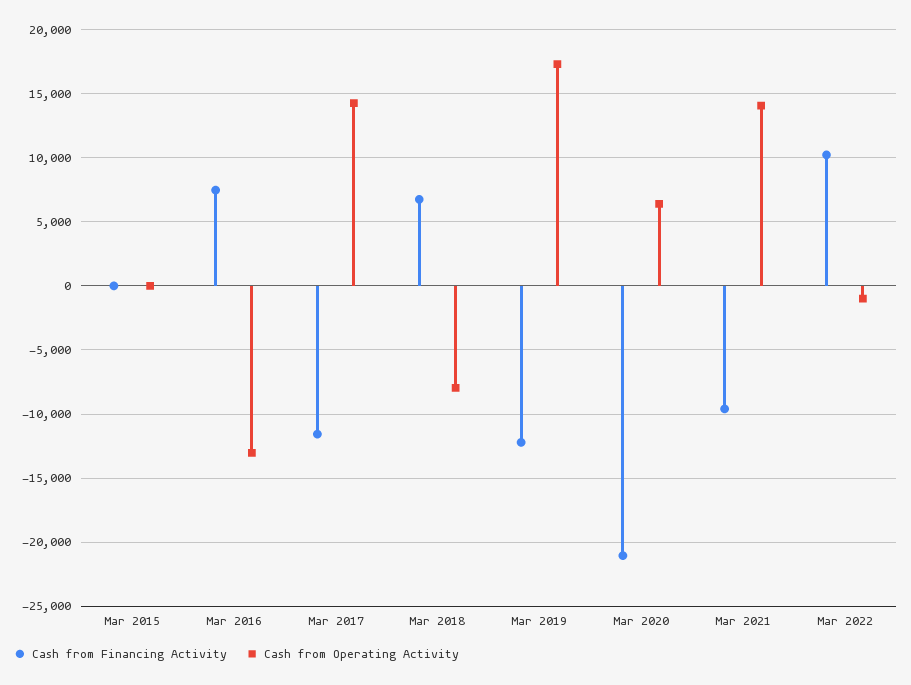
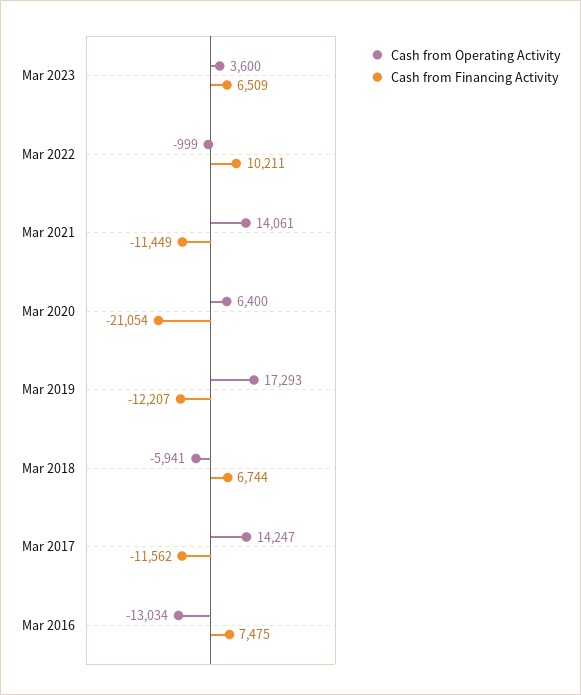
Cash from Financing Activity, Mar 2015: 0 -> none
Cash from Operating Activity, Mar 2015: 0 -> none
Cash from Operating Activity, Mar 2018: -8000 -> -5941
Cash from Financing Activity, Mar 2021: -9500 -> -11449
Cash from Operating Activity, Mar 2023: none -> 3600
Cash from Financing Activity, Mar 2023: none -> 6509

